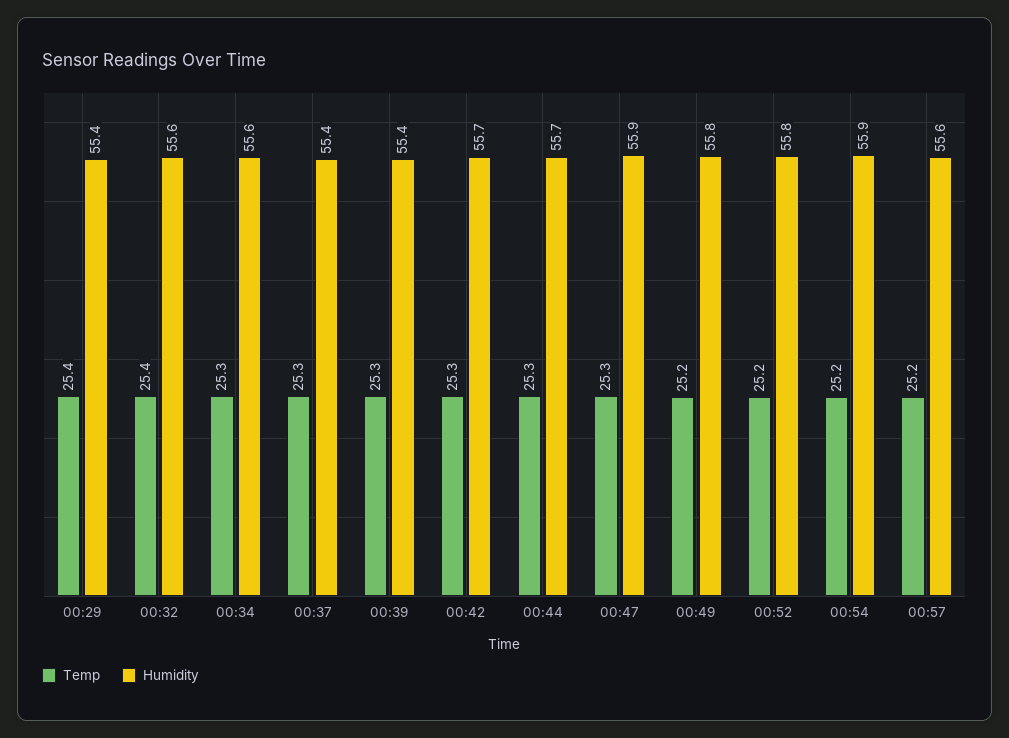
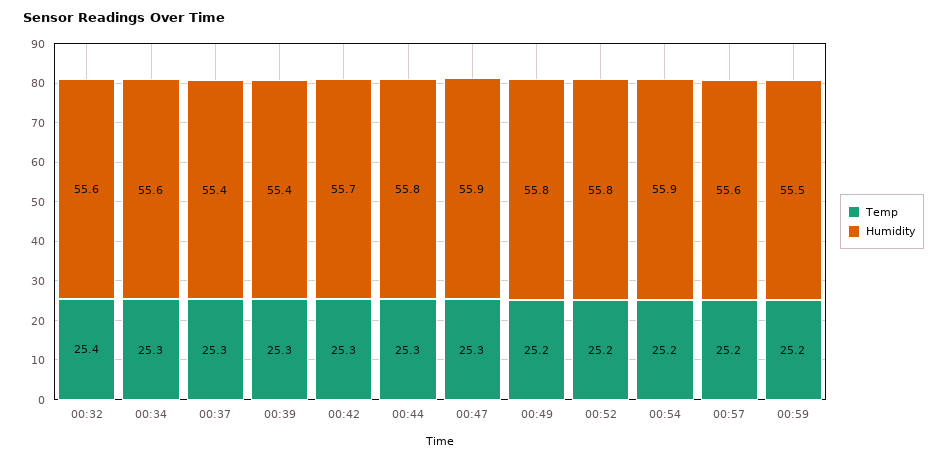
Temp, 00:29: 25.4 -> none
Humidity, 00:29: 55.4 -> none
Humidity, 00:44: 55.7 -> 55.8
Temp, 00:59: none -> 25.2
Humidity, 00:59: none -> 55.5

